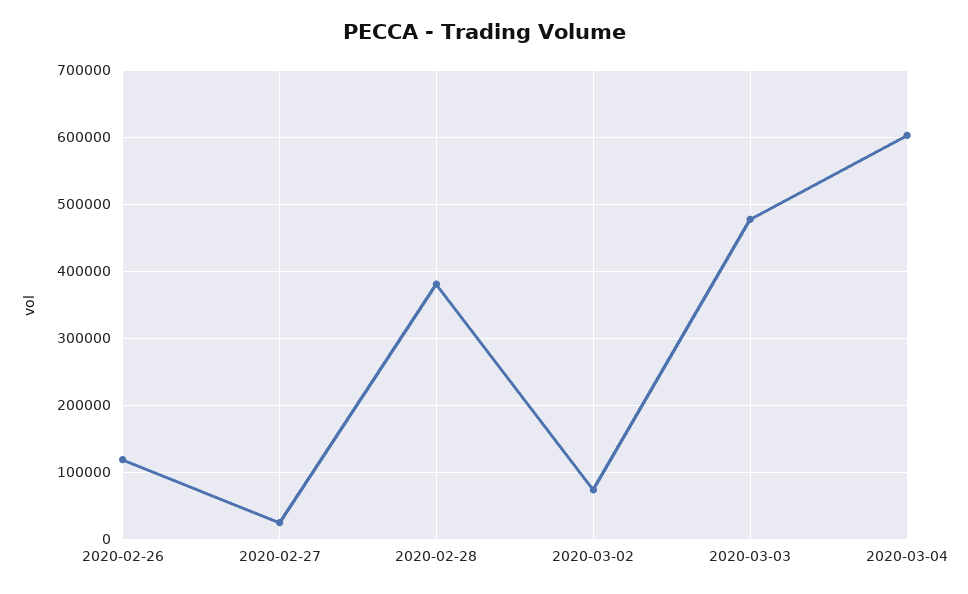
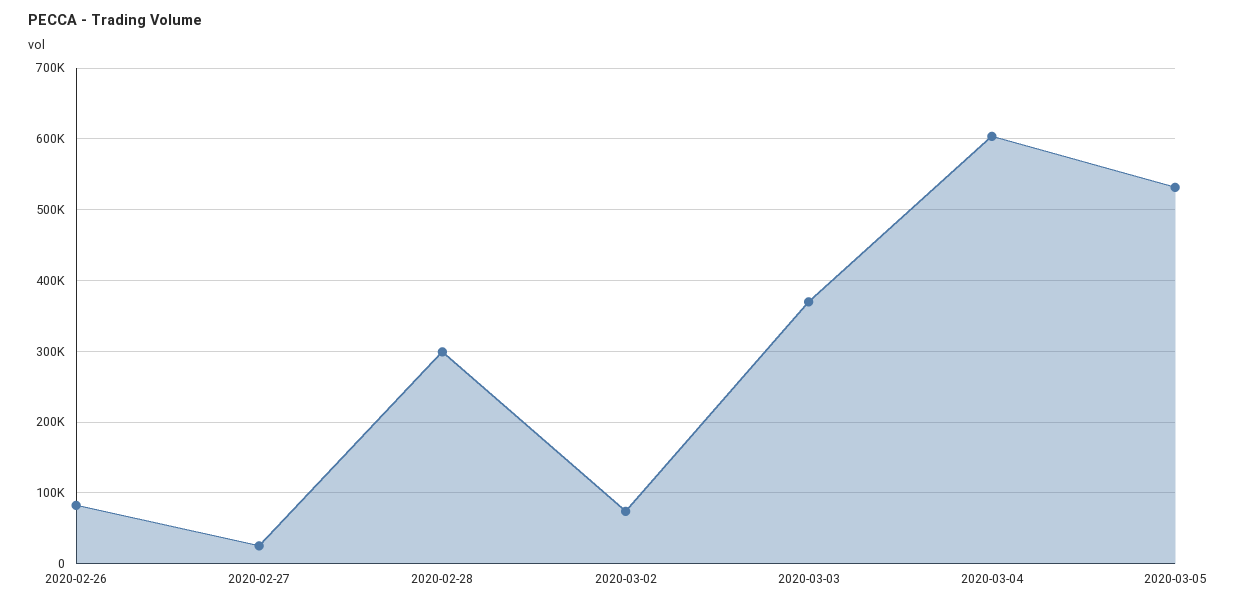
2020-02-26: 120000 -> 80000
2020-02-28: 380000 -> 300000
2020-03-03: 480000 -> 370000
2020-03-05: none -> 530000

